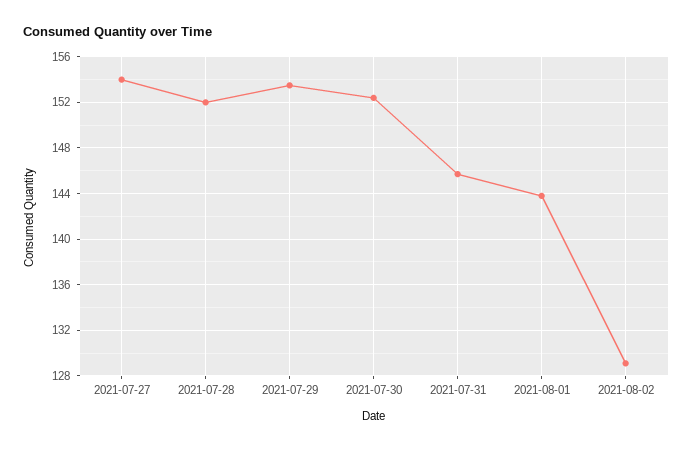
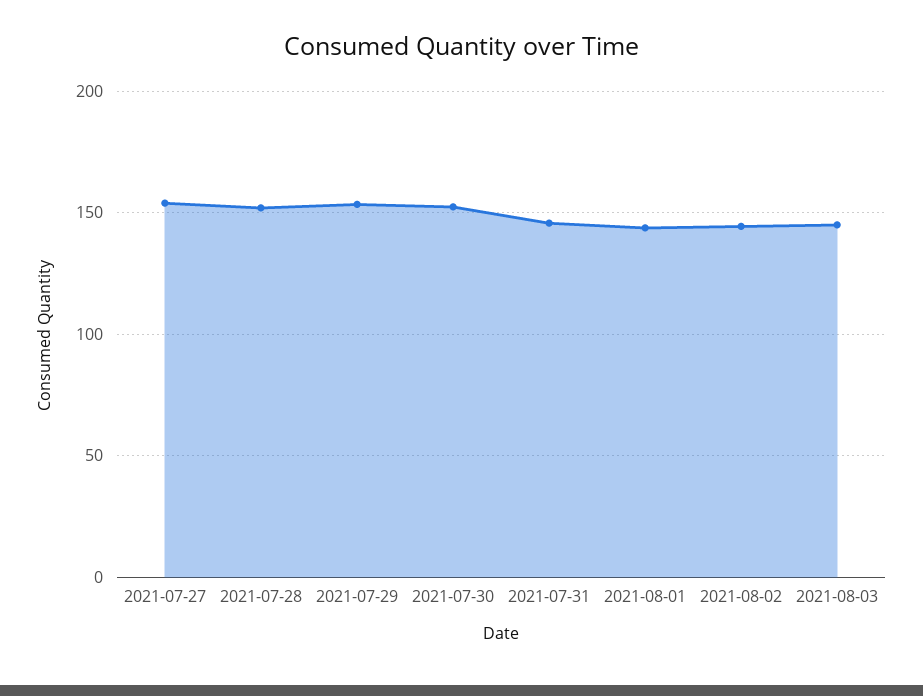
2021-08-02: 129 -> 145
2021-08-03: none -> 145

